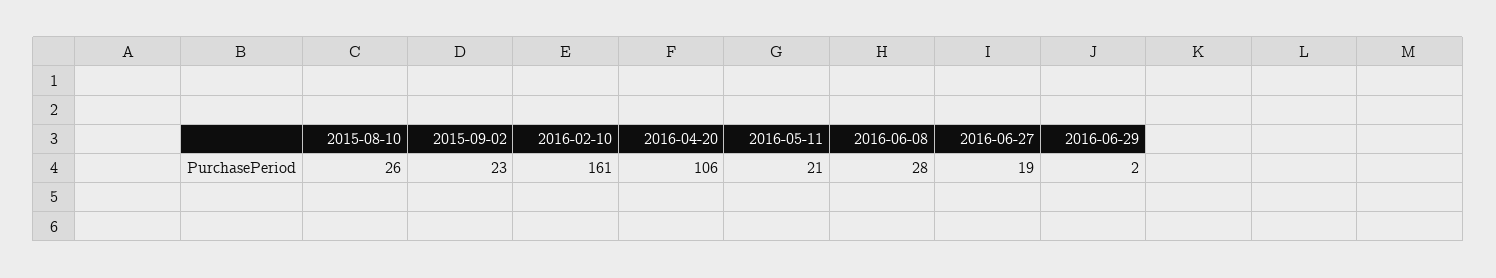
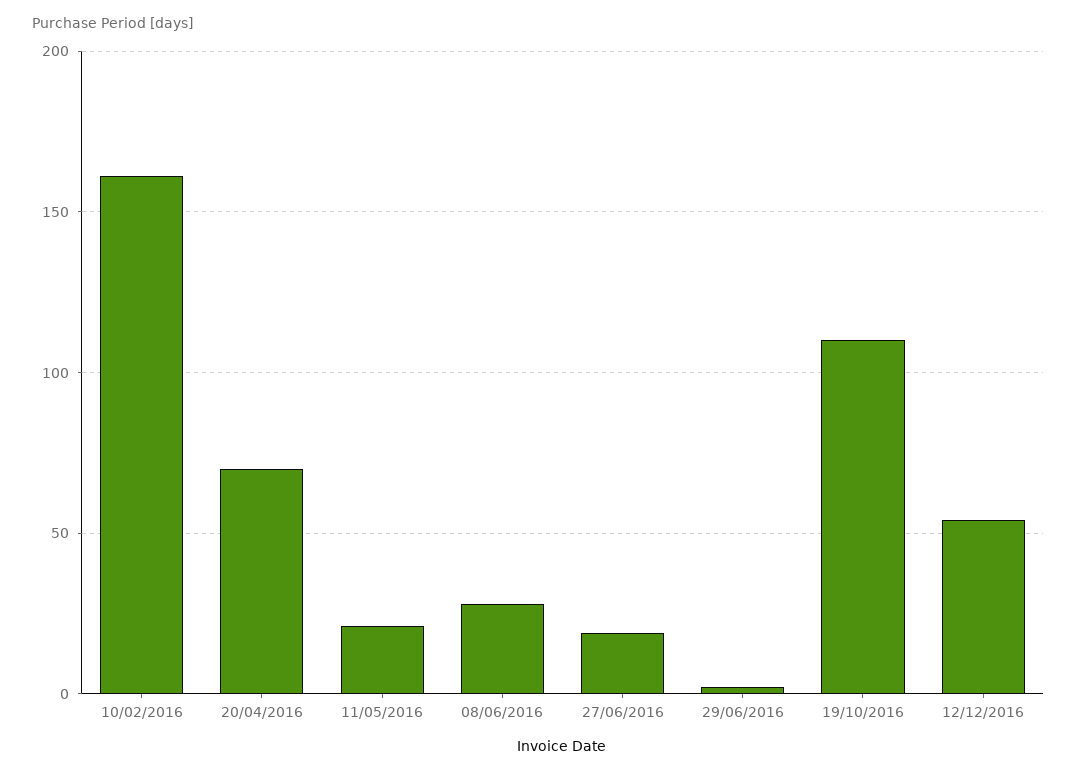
2015-08-10: 26 -> none
2015-09-02: 23 -> none
2016-04-20: 106 -> 70
19/10/2016: none -> 110
12/12/2016: none -> 55

